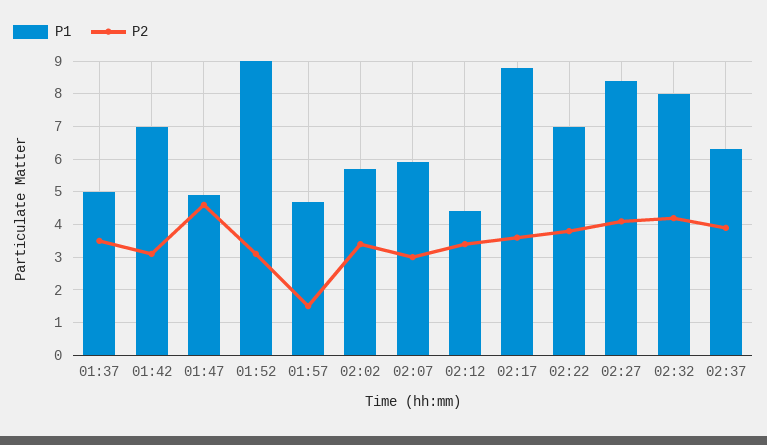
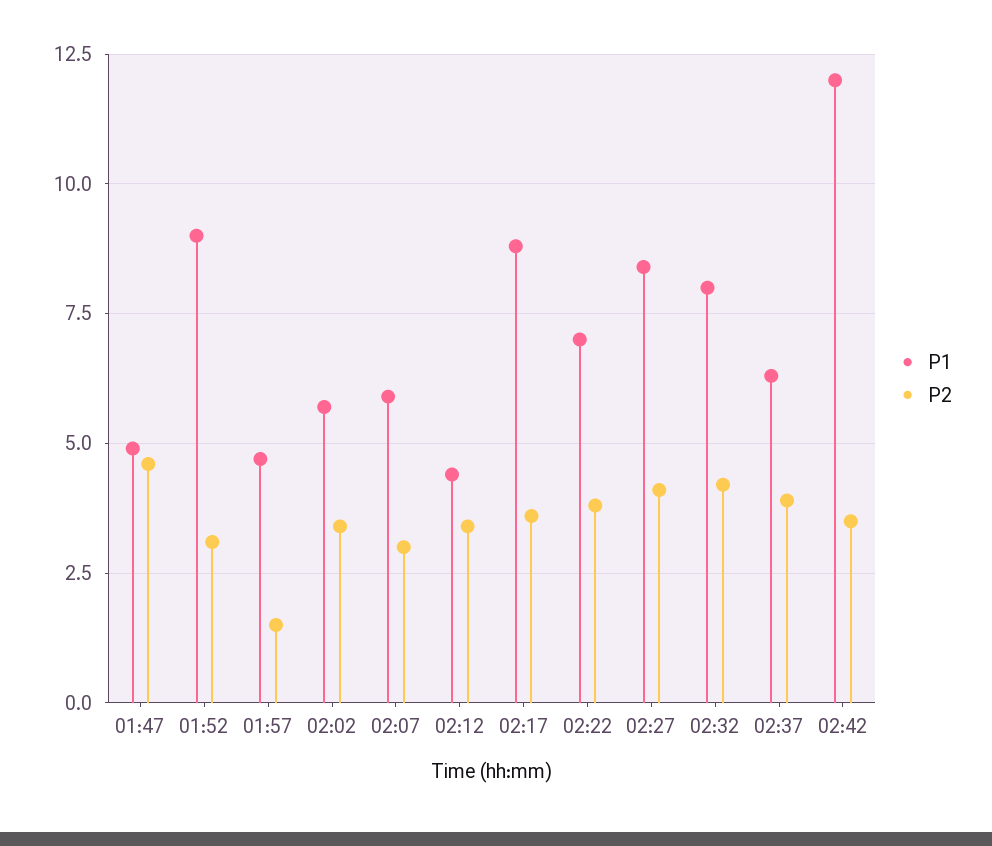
P1, 01:37: 5 -> none
P2, 01:37: 3.5 -> none
P1, 01:42: 7 -> none
P2, 01:42: 3 -> none
P1, 02:42: none -> 12
P2, 02:42: none -> 3.5

